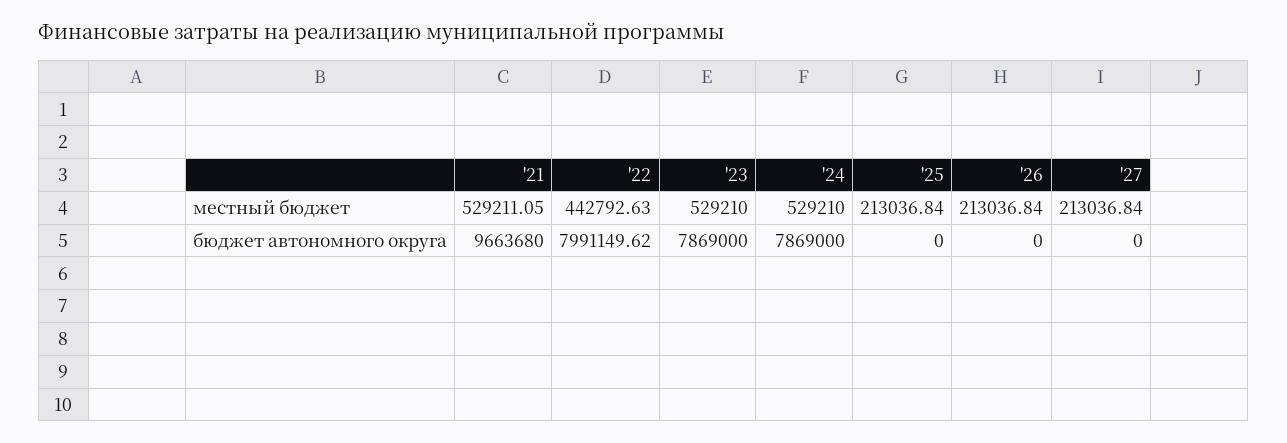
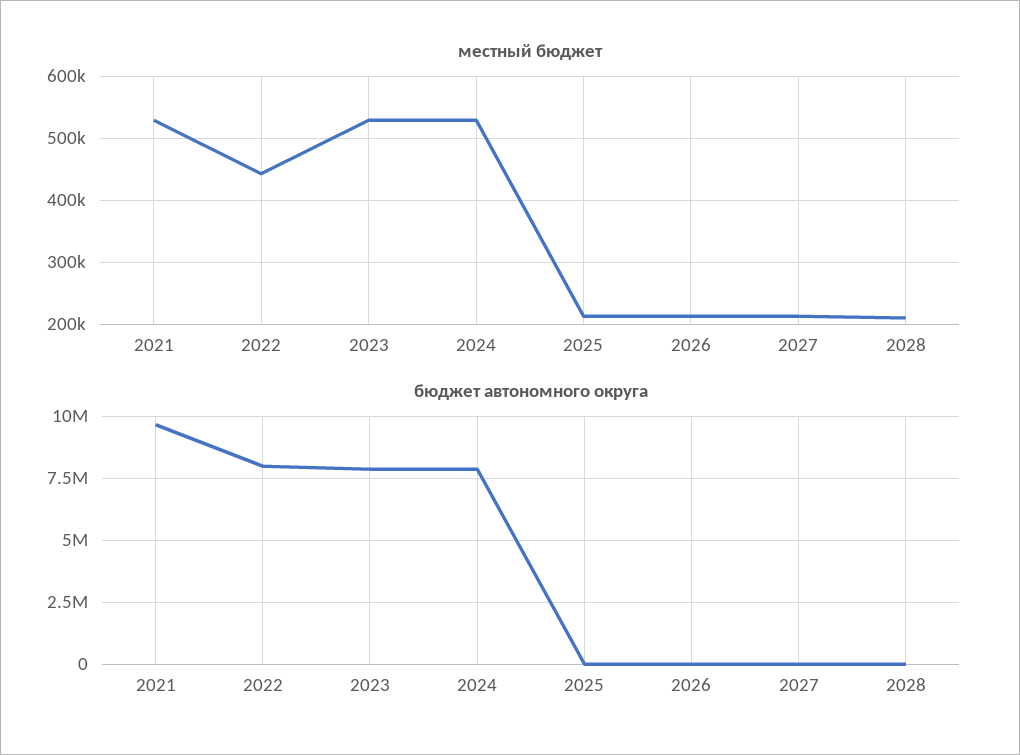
местный бюджет, 2028: none -> 210000
бюджет автономного округа, 2028: none -> 0

